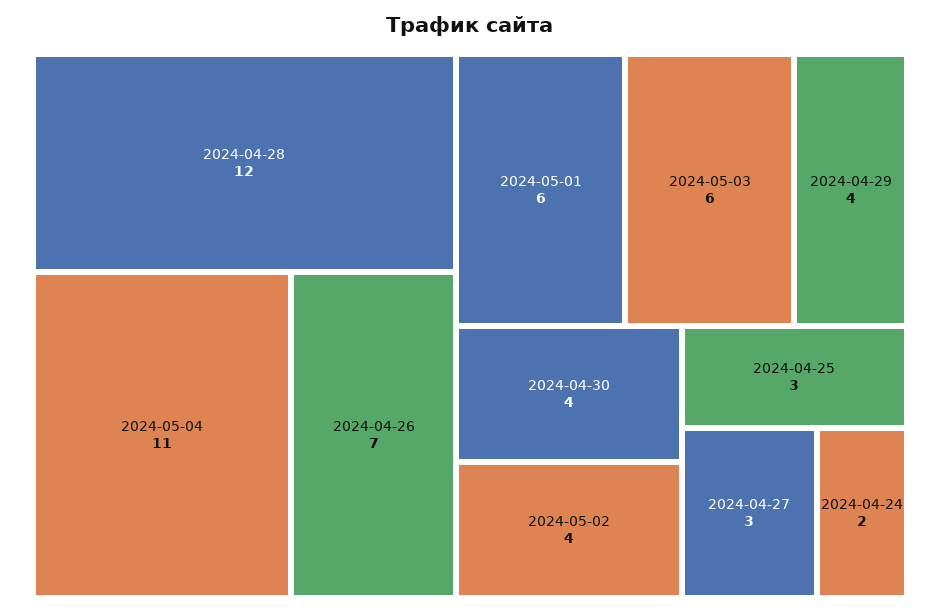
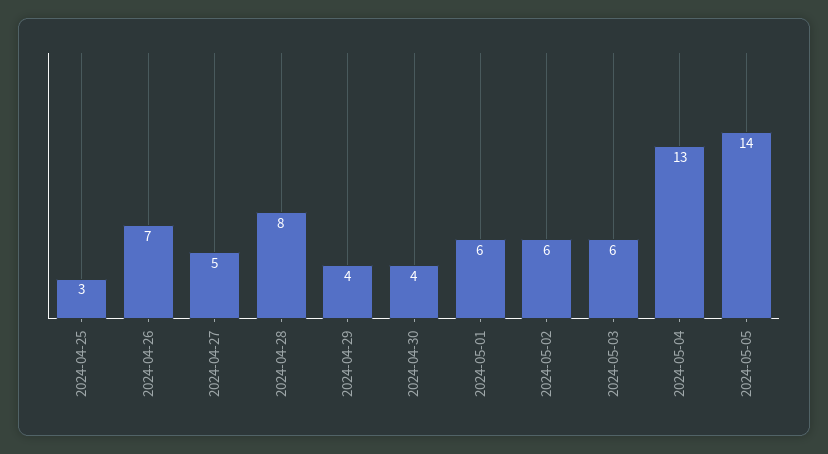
2024-04-28: 12 -> 8
2024-05-04: 11 -> 13
2024-05-02: 4 -> 6
2024-04-27: 3 -> 5
2024-04-24: 2 -> none
2024-05-05: none -> 14

